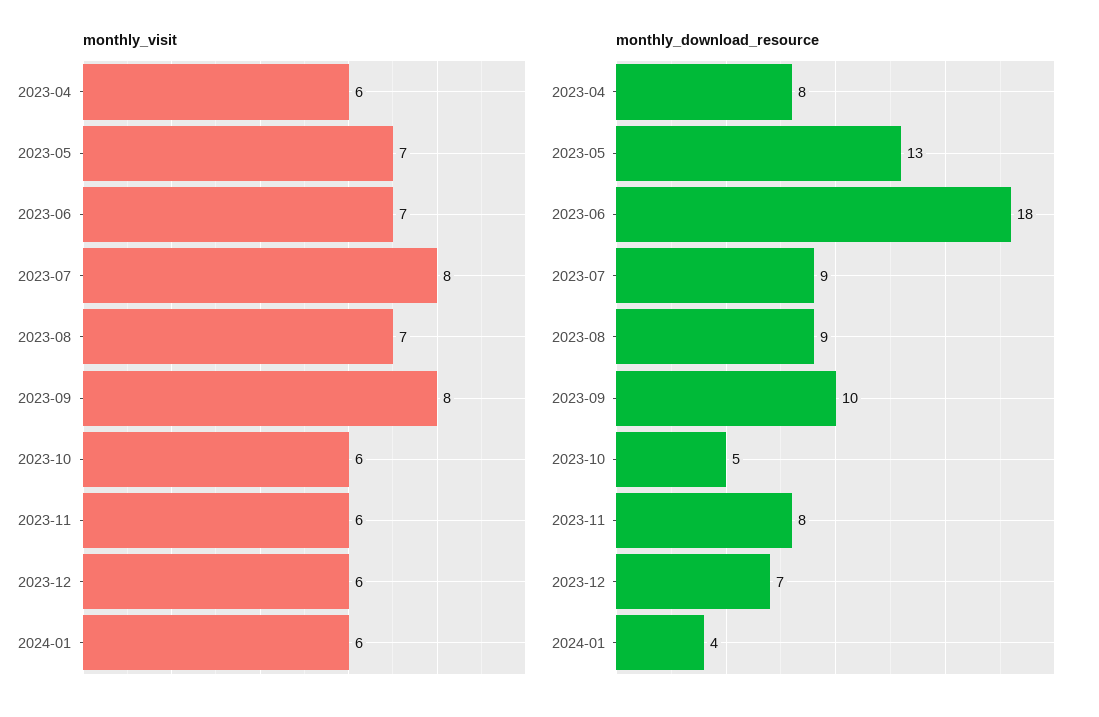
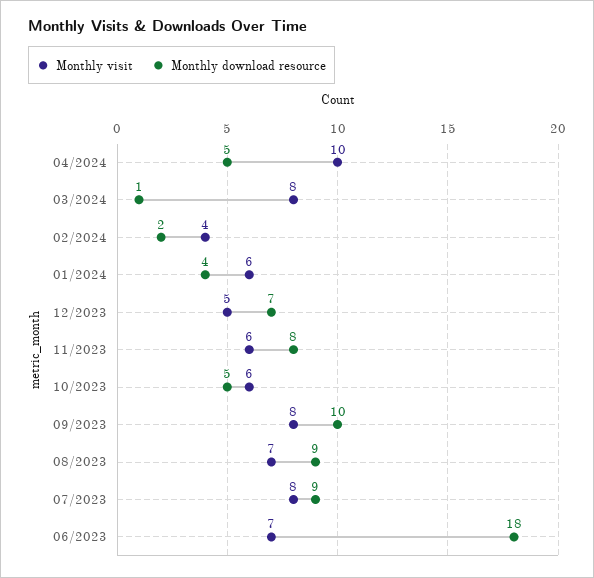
monthly_visit, 2023-04: 6 -> none
monthly_visit, 2023-05: 7 -> none
monthly_visit, 2023-12: 6 -> 5
monthly_download_resource, 2023-04: 8 -> none
monthly_download_resource, 2023-05: 13 -> none
monthly_visit, 04/2024: none -> 10
monthly_download_resource, 04/2024: none -> 5
monthly_visit, 03/2024: none -> 8
monthly_download_resource, 03/2024: none -> 1
monthly_visit, 02/2024: none -> 4
monthly_download_resource, 02/2024: none -> 2

